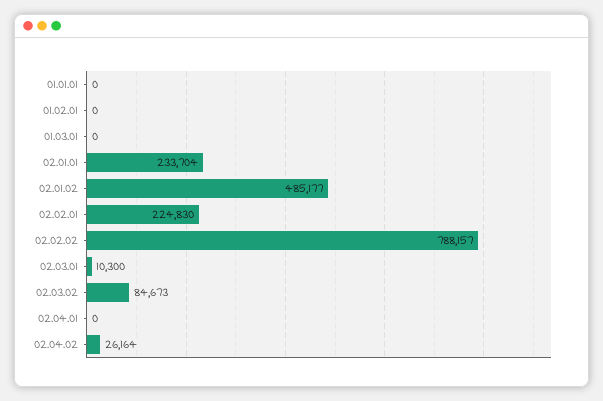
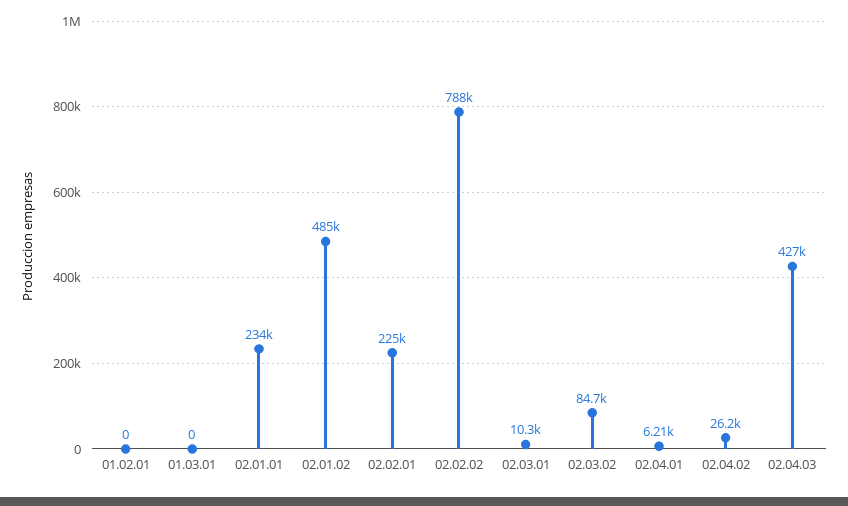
01.01.01: 0 -> none
02.04.01: 0 -> 6210
02.04.03: none -> 427000

